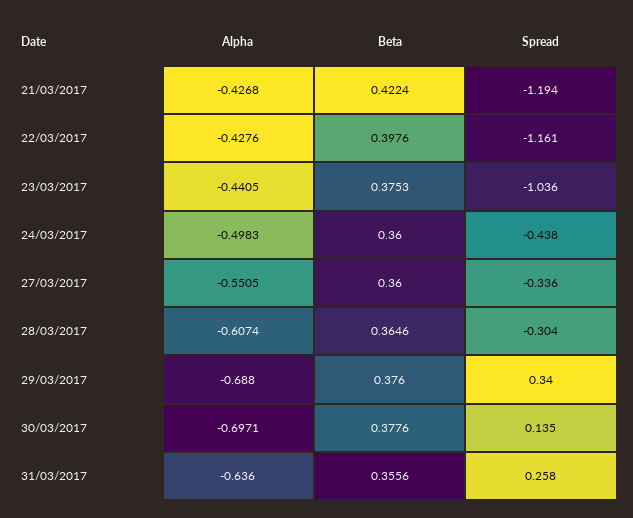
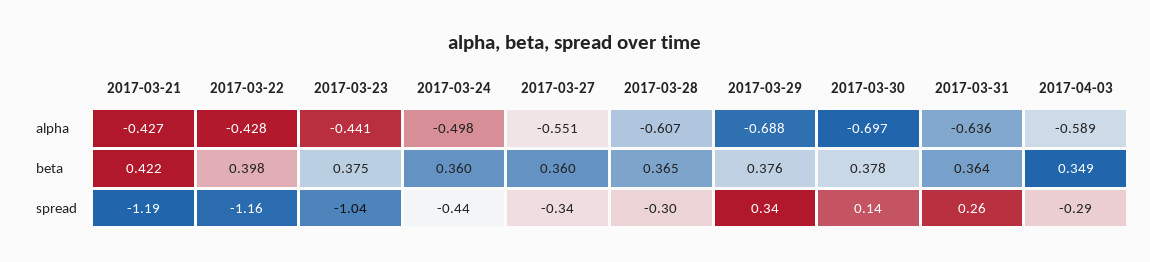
Beta, 31/03/2017: 0.3556 -> 0.364
Alpha, 2017-04-03: none -> -0.589
Beta, 2017-04-03: none -> 0.349
Spread, 2017-04-03: none -> -0.29

